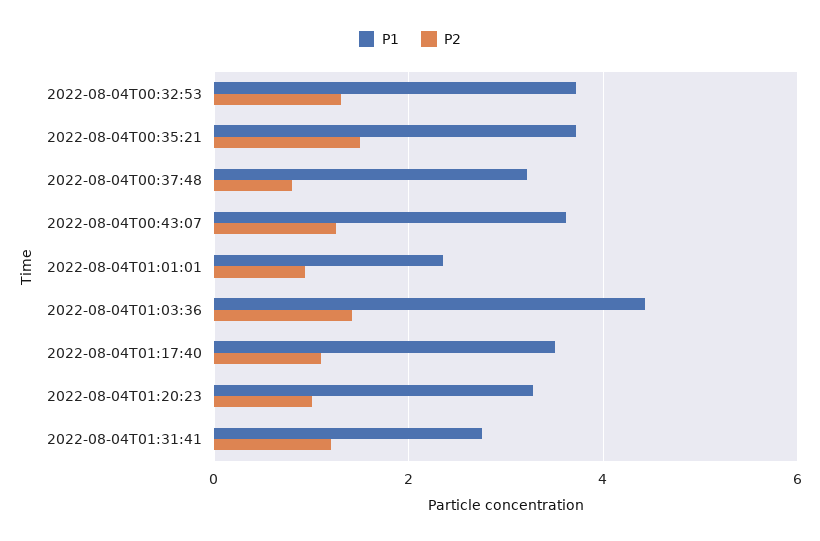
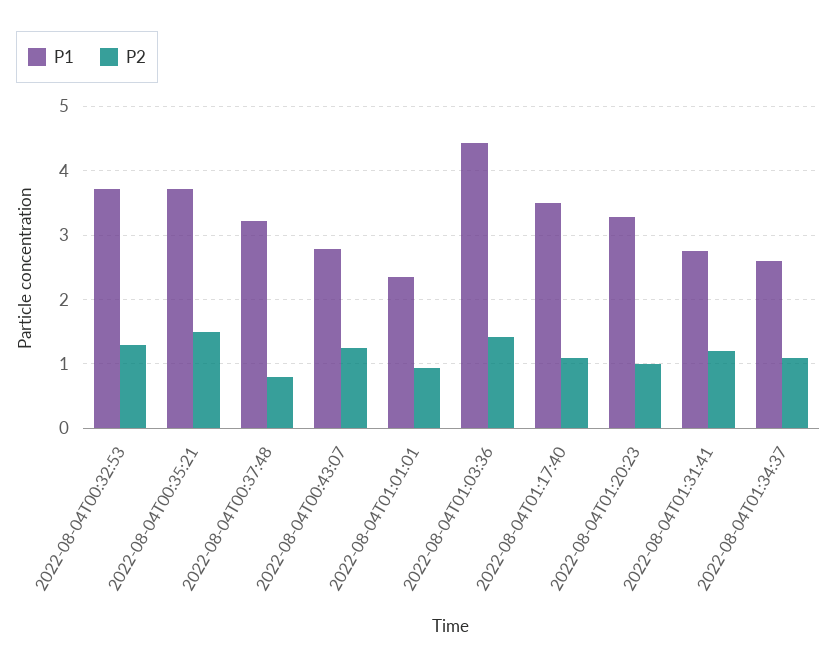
P1, 2022-08-04T00:43:07: 3.6 -> 2.8
P1, 2022-08-04T01:34:37: none -> 2.6
P2, 2022-08-04T01:34:37: none -> 1.1

